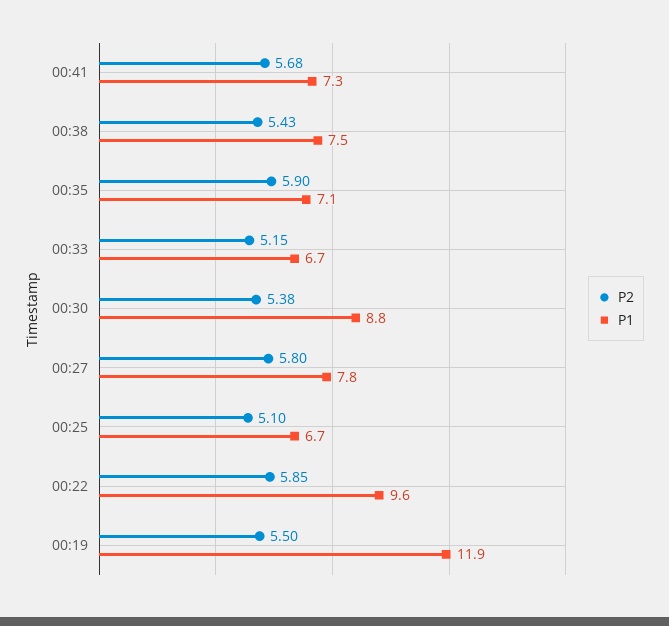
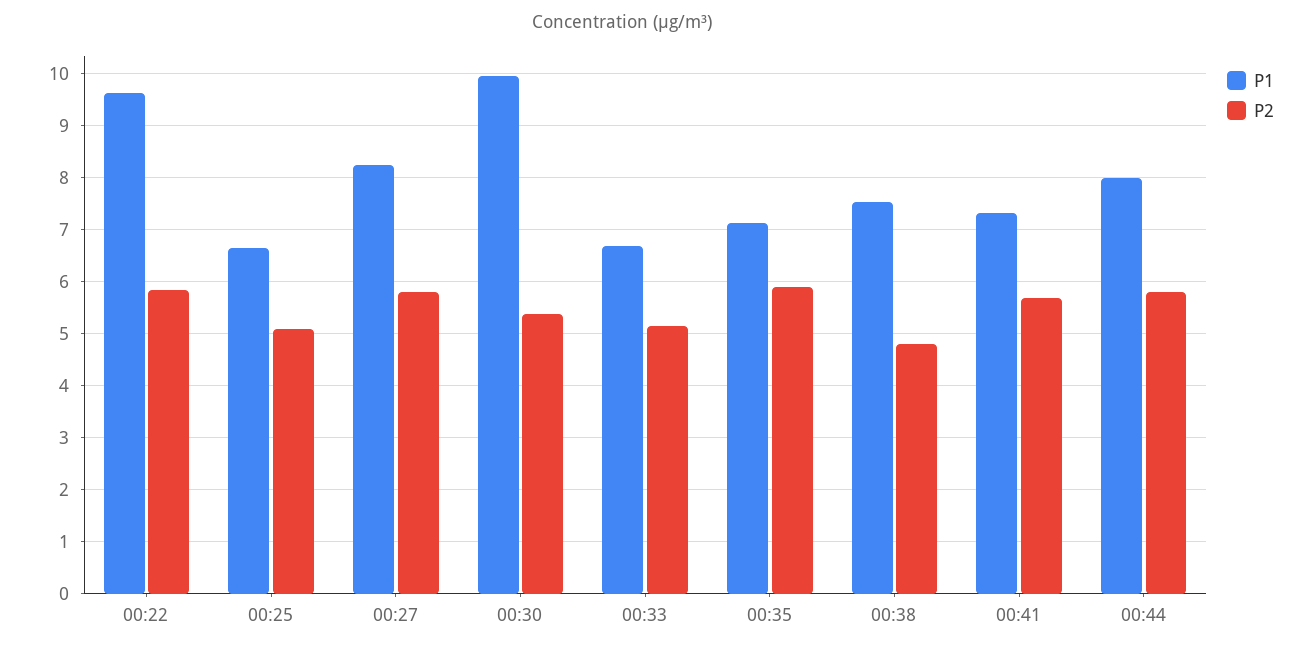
P2, 00:38: 5.43 -> 4.8
P1, 00:30: 8.8 -> 10
P1, 00:27: 7.8 -> 8.2
P2, 00:19: 5.5 -> none
P1, 00:19: 11.9 -> none
P1, 00:44: none -> 8
P2, 00:44: none -> 5.8

